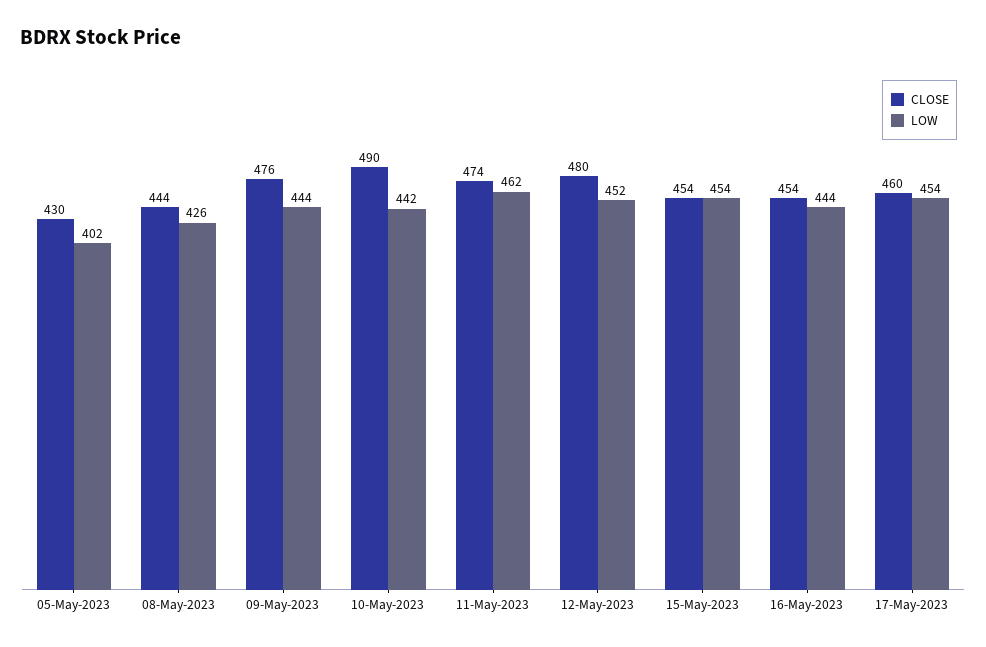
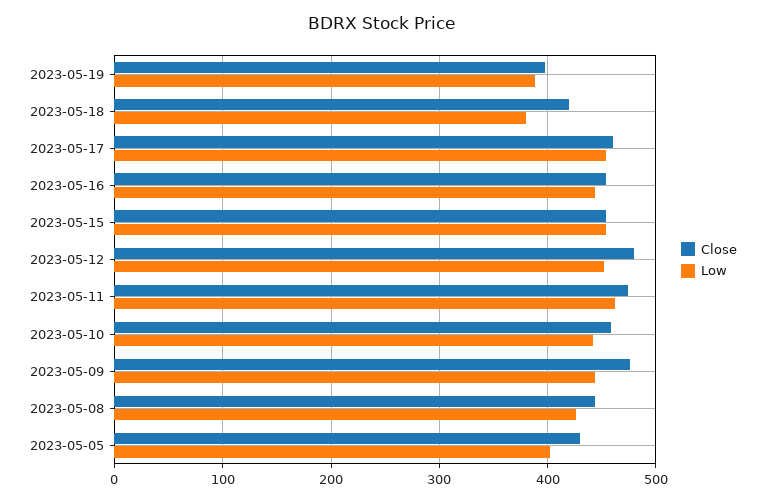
CLOSE, 10-May-2023: 490 -> 460
CLOSE, 2023-05-19: none -> 400
LOW, 2023-05-19: none -> 390
CLOSE, 2023-05-18: none -> 420
LOW, 2023-05-18: none -> 380

